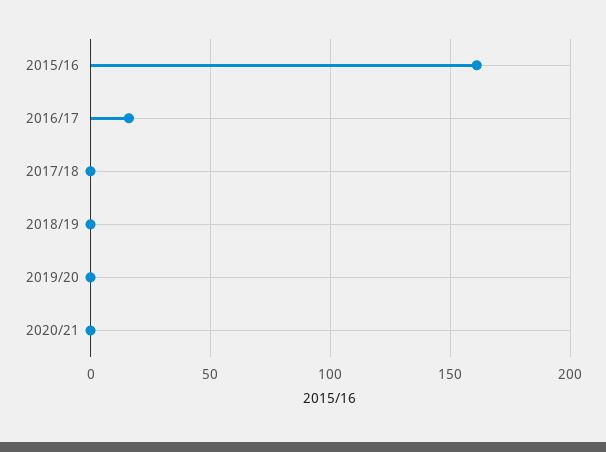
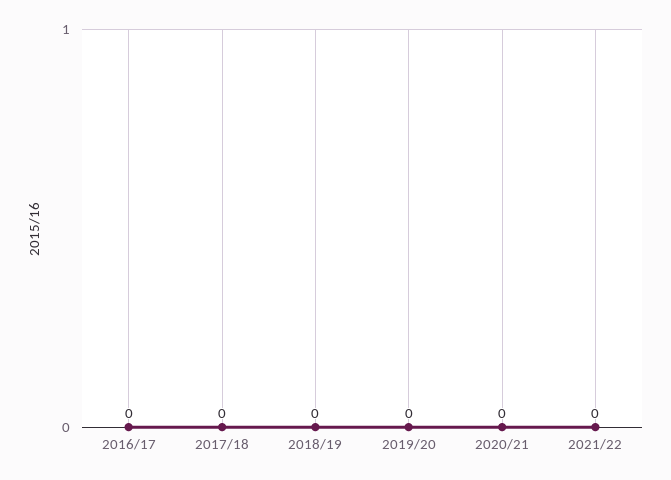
2015/16: 160 -> none
2016/17: 15 -> 0
2021/22: none -> 0

